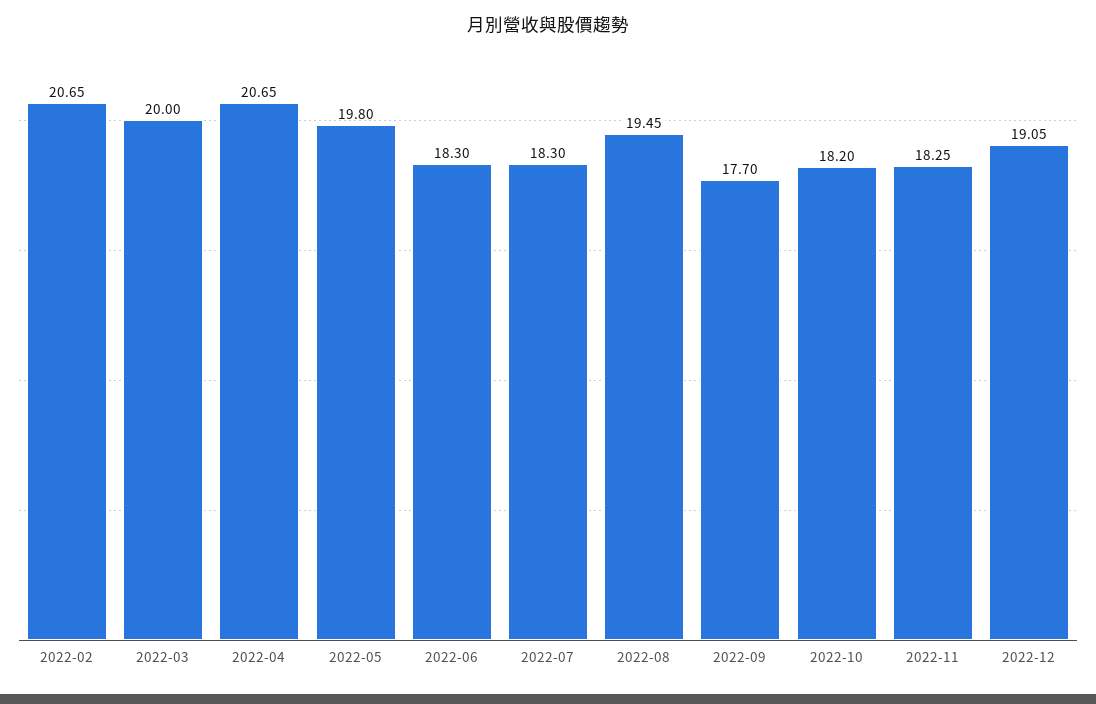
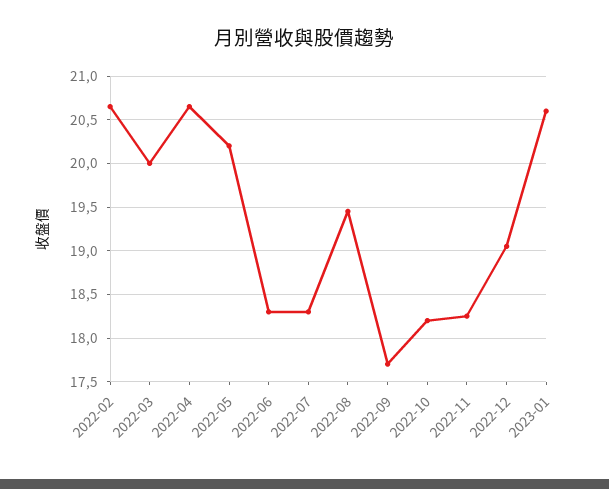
2022-05: 19.8 -> 20.2
2023-01: none -> 20.6

